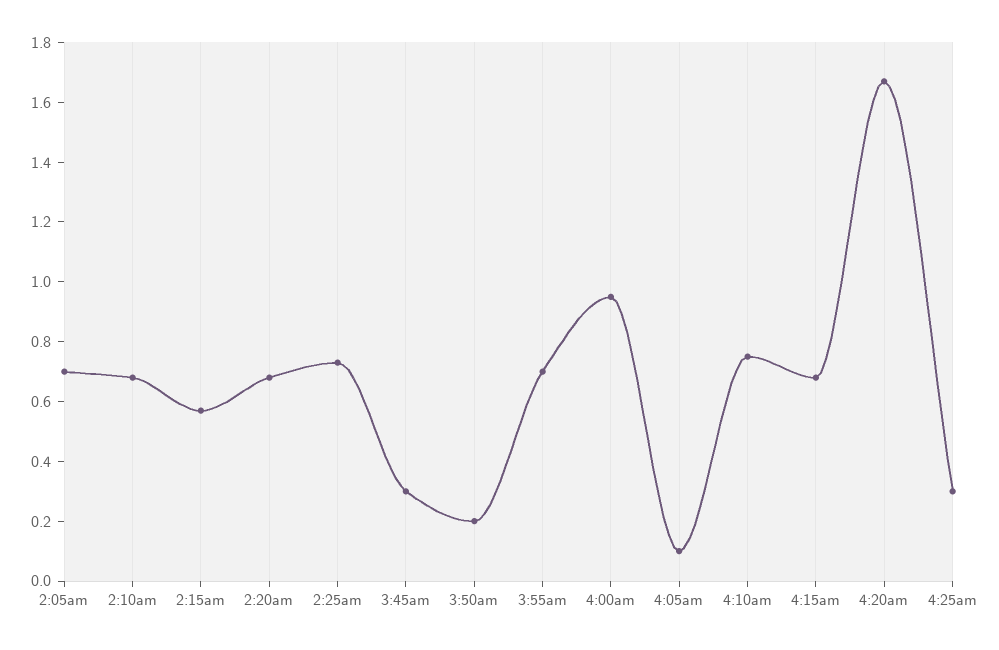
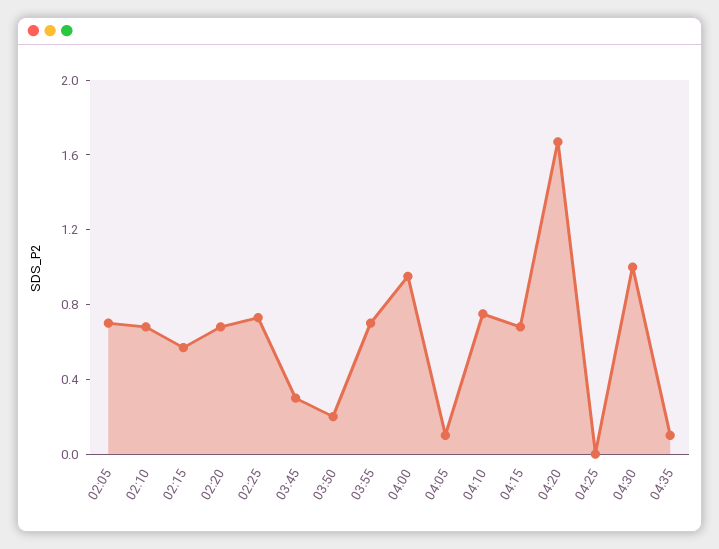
4:25am: 0.3 -> 0
04:30: none -> 1
04:35: none -> 0.1

